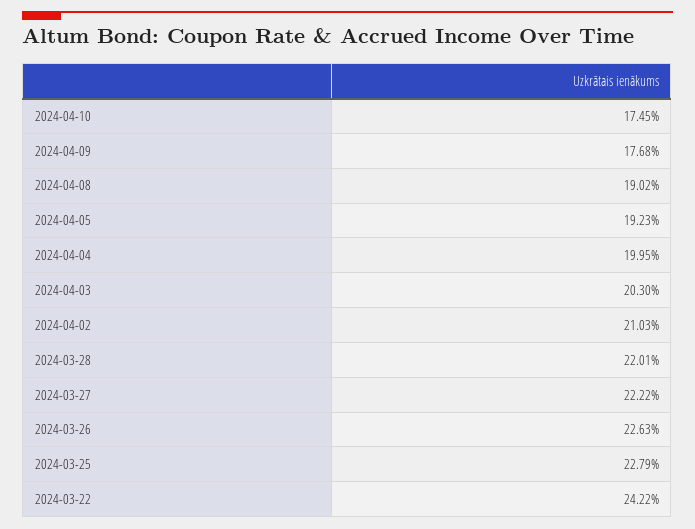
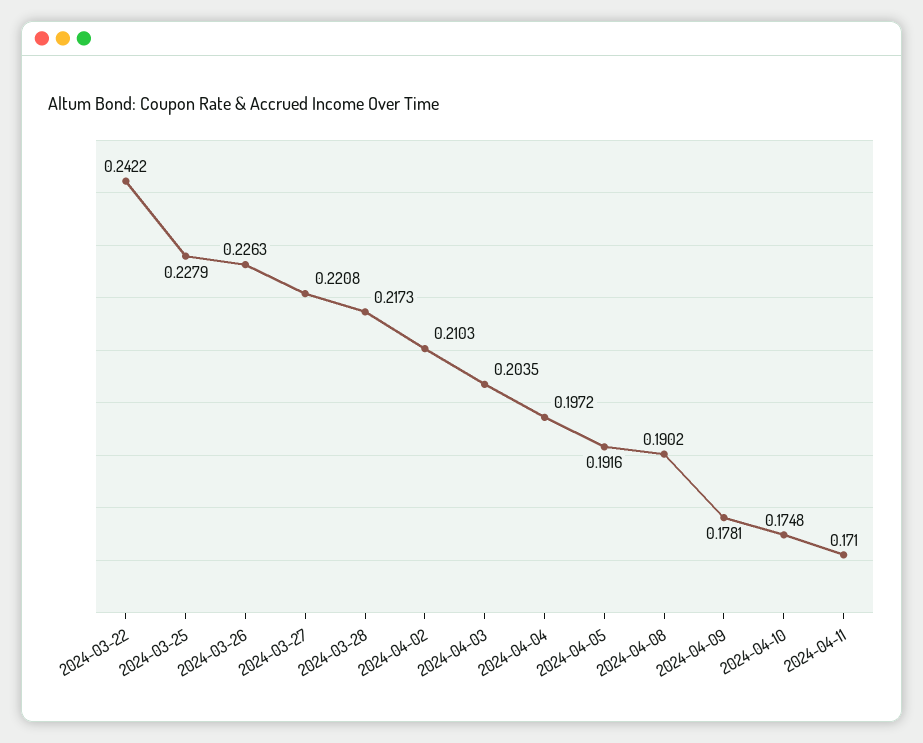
2024-04-10: 0.1745 -> 0.1748
2024-04-09: 0.1768 -> 0.1781
2024-04-05: 0.1923 -> 0.1916
2024-04-04: 0.1995 -> 0.1972
2024-04-03: 0.203 -> 0.2035
2024-03-28: 0.2201 -> 0.2173
2024-03-27: 0.2222 -> 0.2208
2024-04-11: none -> 0.171

